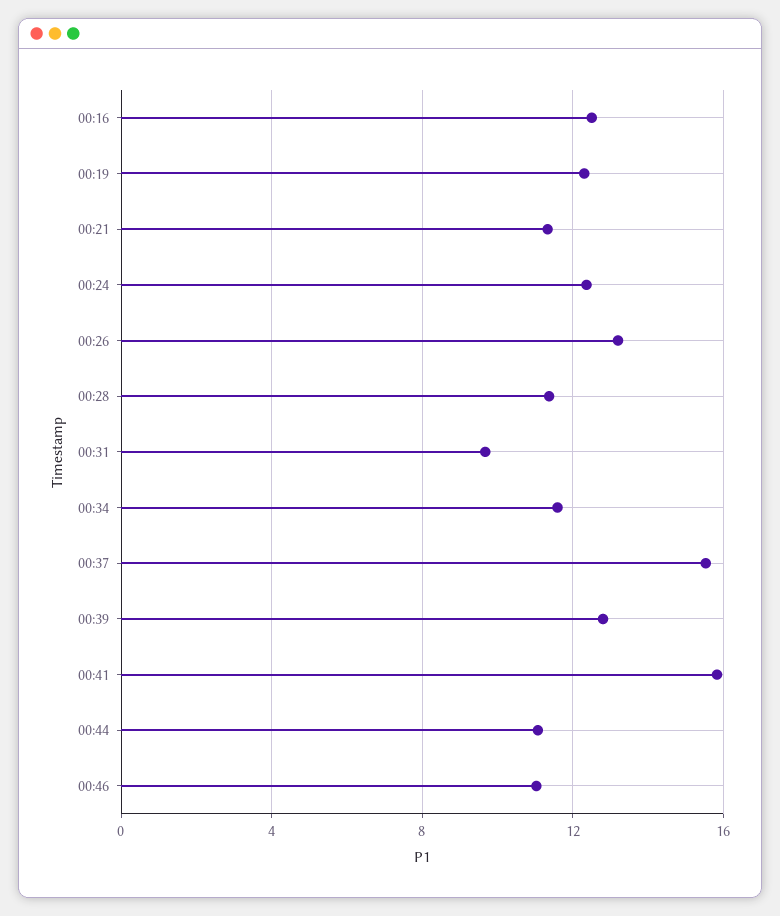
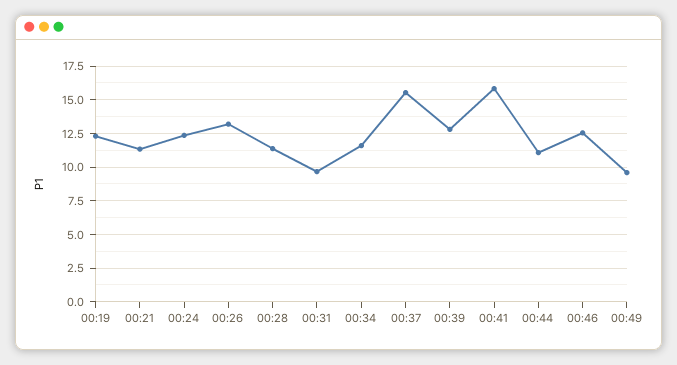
00:16: 12.5 -> none
00:46: 11 -> 12.5
00:49: none -> 9.5

